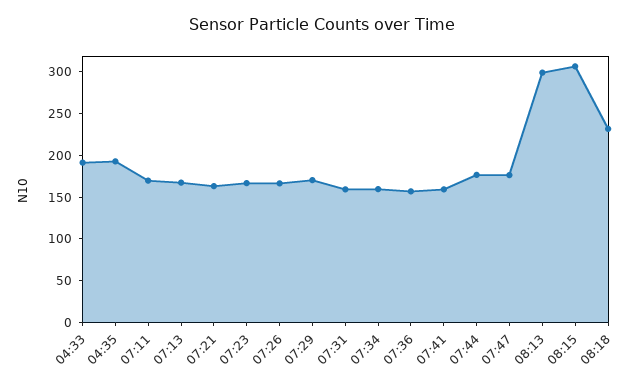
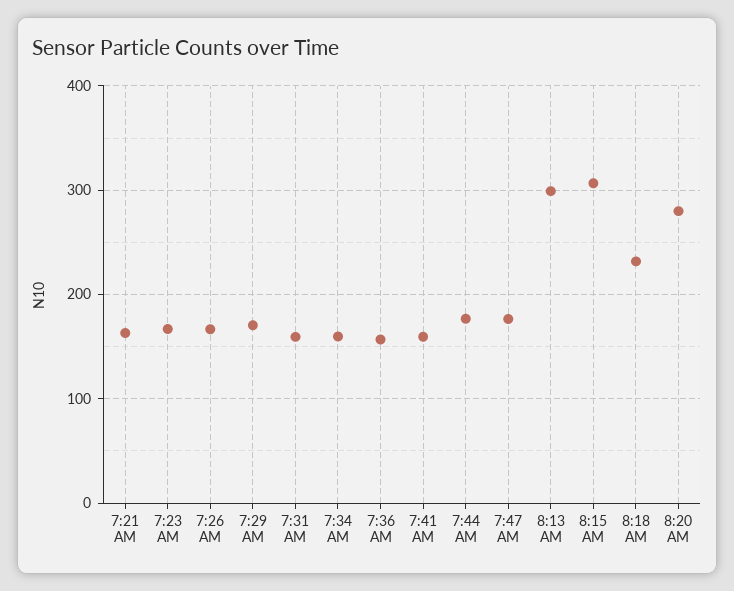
04:33: 190 -> none
04:35: 190 -> none
07:11: 170 -> none
07:13: 170 -> none
8:20 AM: none -> 280

